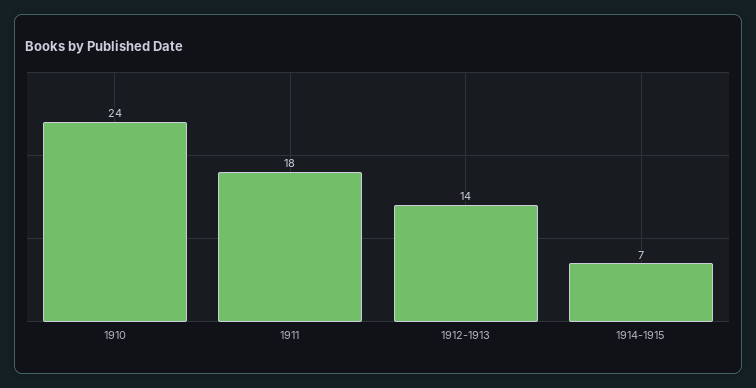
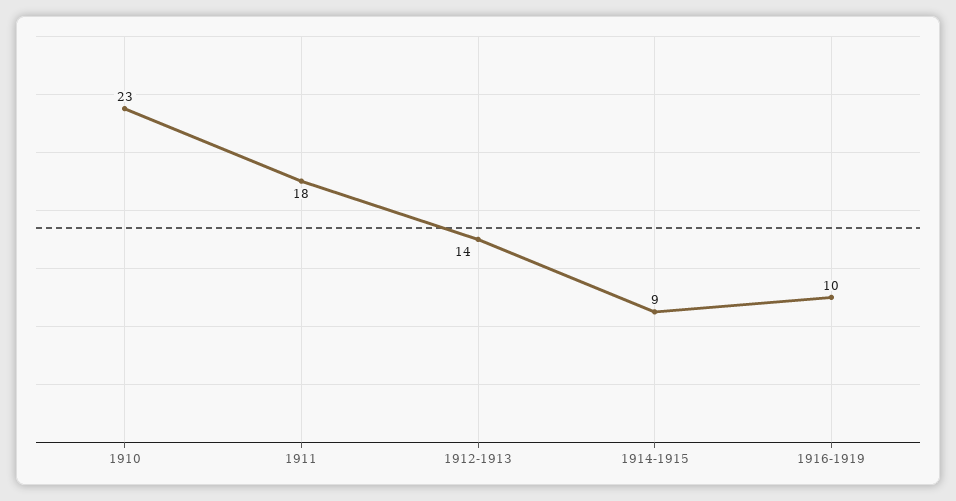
1910: 24 -> 23
1914-1915: 7 -> 9
1916-1919: none -> 10

